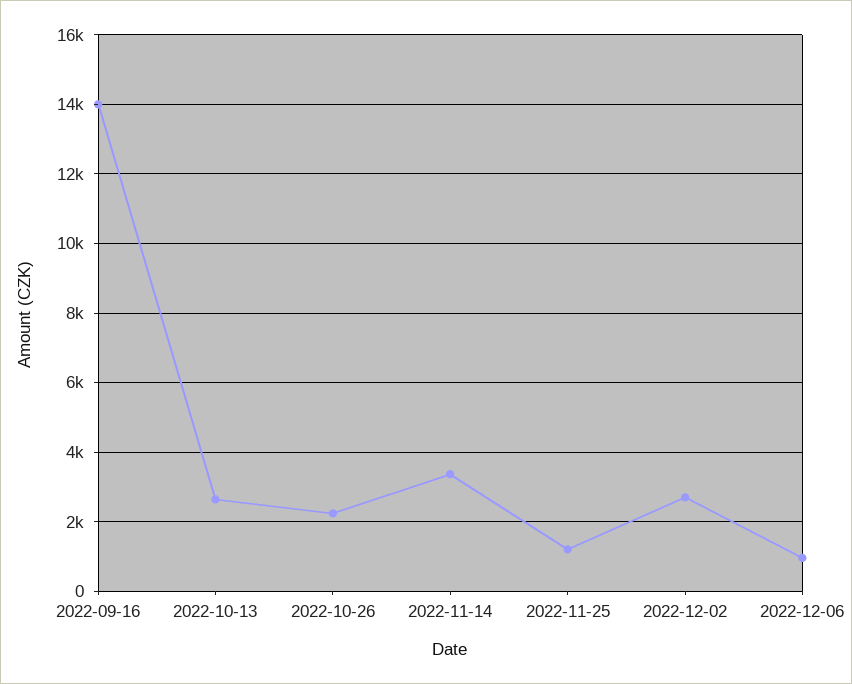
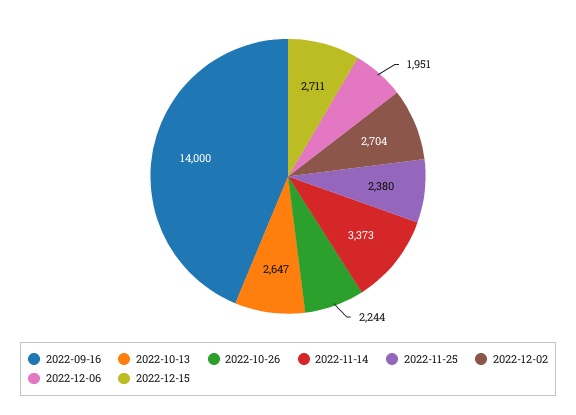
2022-11-25: 1200 -> 2380
2022-12-06: 1000 -> 1951
2022-12-15: none -> 2711

